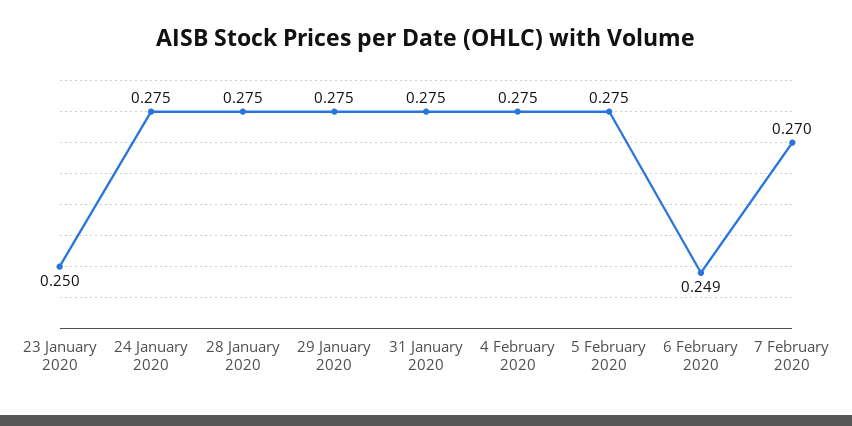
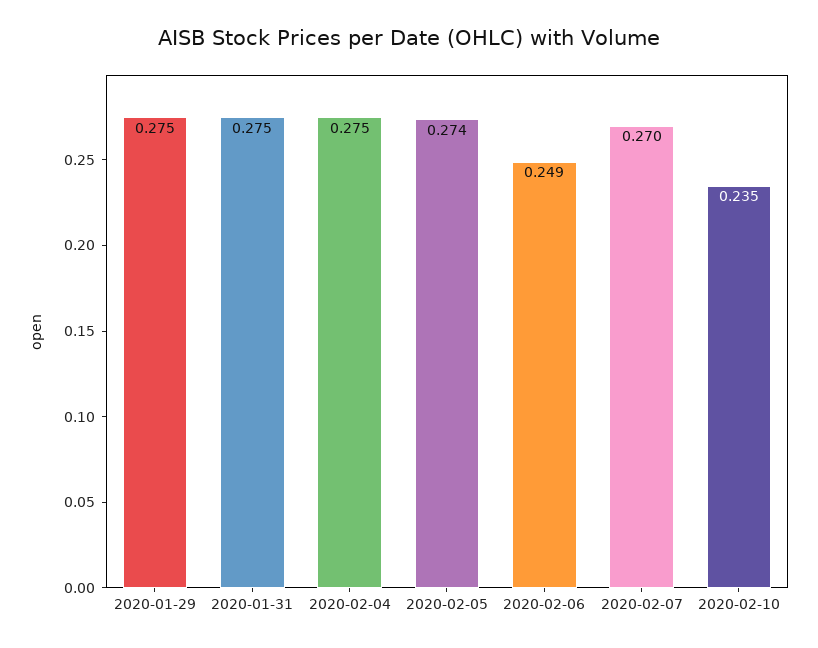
23 January 2020: 0.25 -> none
24 January 2020: 0.275 -> none
28 January 2020: 0.275 -> none
5 February 2020: 0.275 -> 0.274
2020-02-10: none -> 0.235

